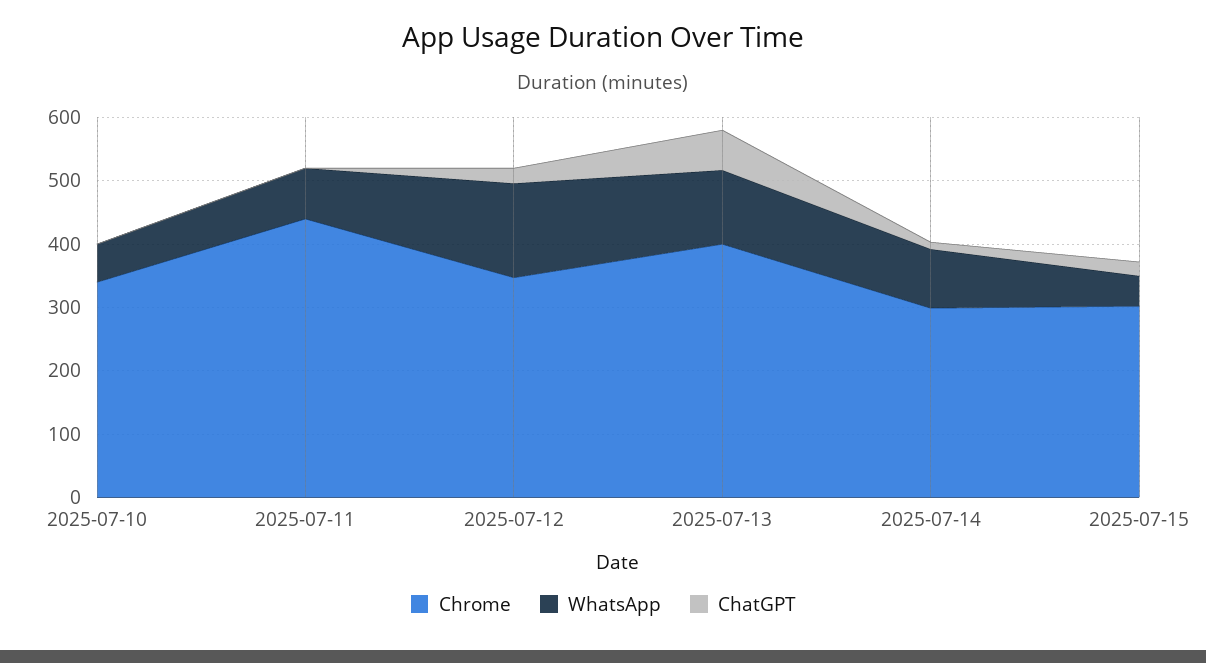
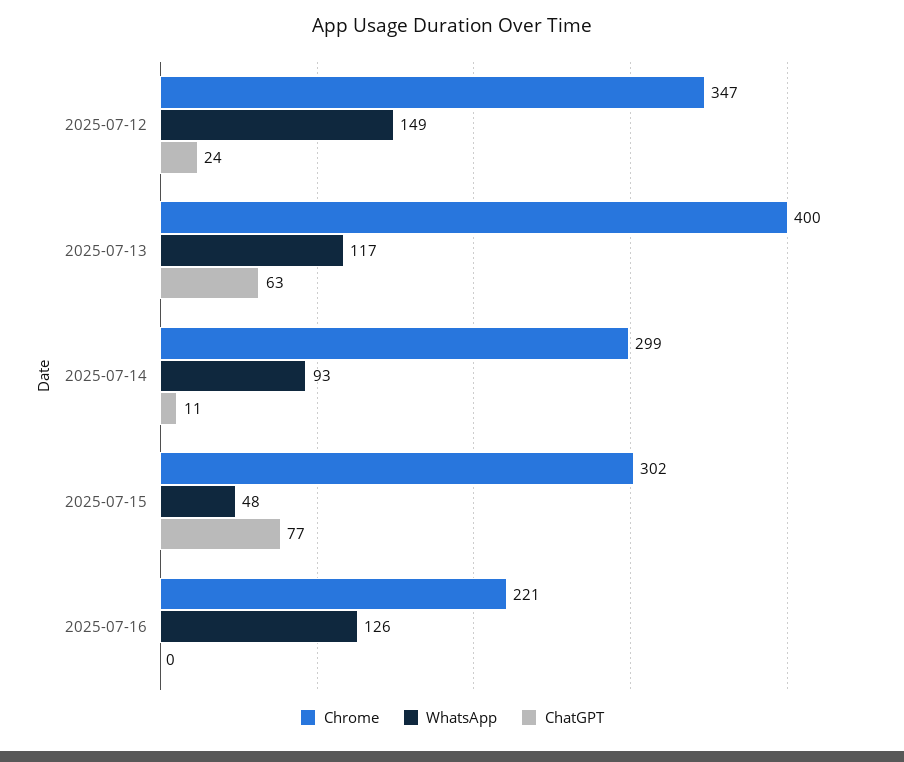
Chrome, 2025-07-10: 340 -> none
WhatsApp, 2025-07-10: 60 -> none
ChatGPT, 2025-07-10: 0 -> none
Chrome, 2025-07-11: 440 -> none
WhatsApp, 2025-07-11: 80 -> none
ChatGPT, 2025-07-11: 0 -> none
ChatGPT, 2025-07-15: 20 -> 77
Chrome, 2025-07-16: none -> 221
WhatsApp, 2025-07-16: none -> 126
ChatGPT, 2025-07-16: none -> 0

